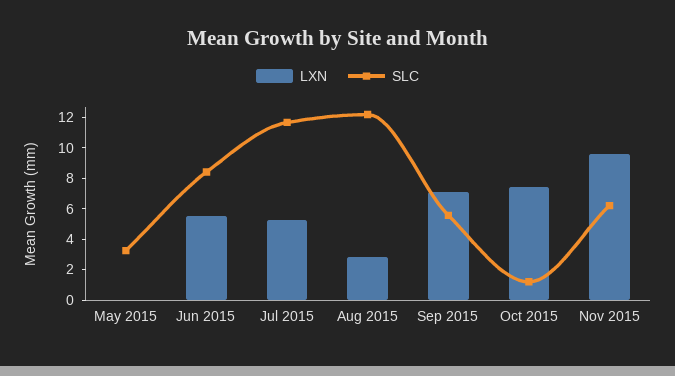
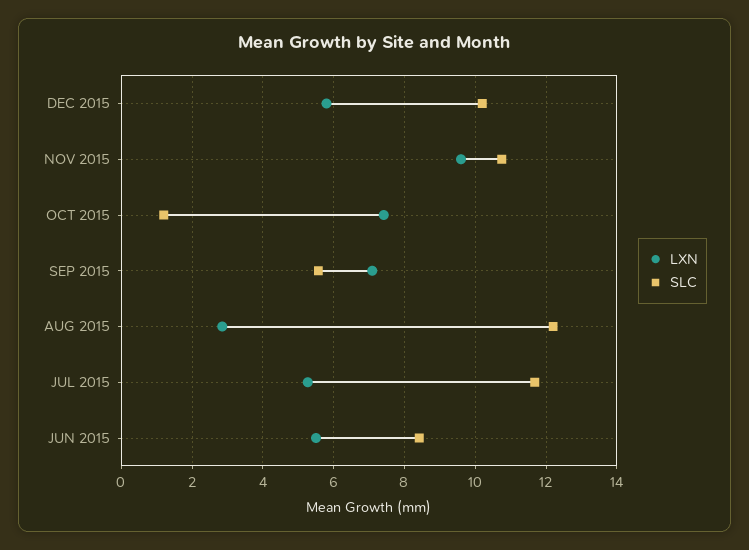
LXN, May 2015: 0 -> none
SLC, May 2015: 3 -> none
SLC, Nov 2015: 6 -> 10.8
LXN, DEC 2015: none -> 5.8
SLC, DEC 2015: none -> 10.2

